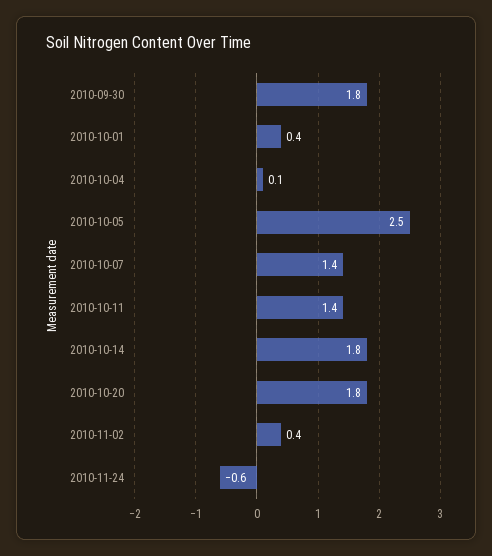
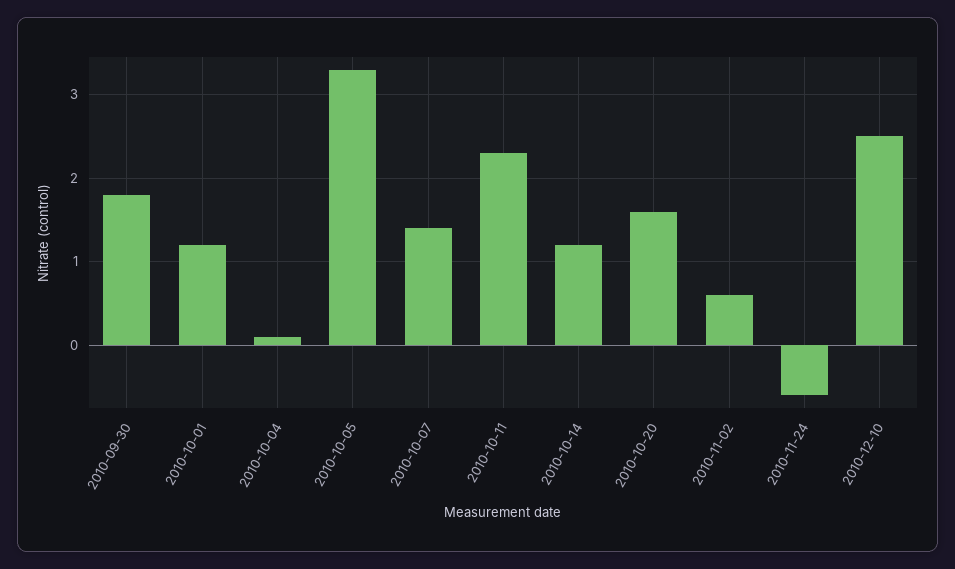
2010-10-01: 0.4 -> 1.2
2010-10-05: 2.5 -> 3.3
2010-10-11: 1.4 -> 2.3
2010-10-14: 1.8 -> 1.2
2010-10-20: 1.8 -> 1.6
2010-11-02: 0.4 -> 0.6
2010-12-10: none -> 2.5

